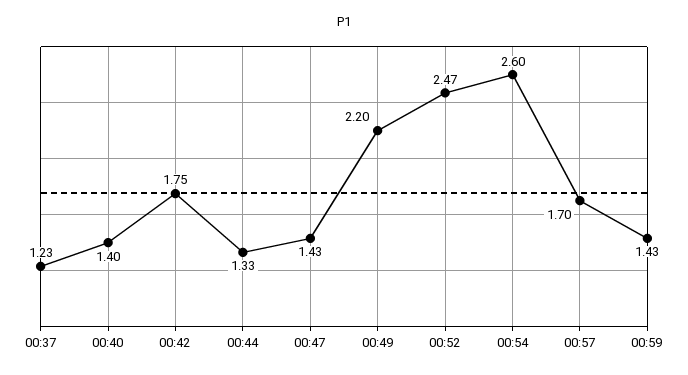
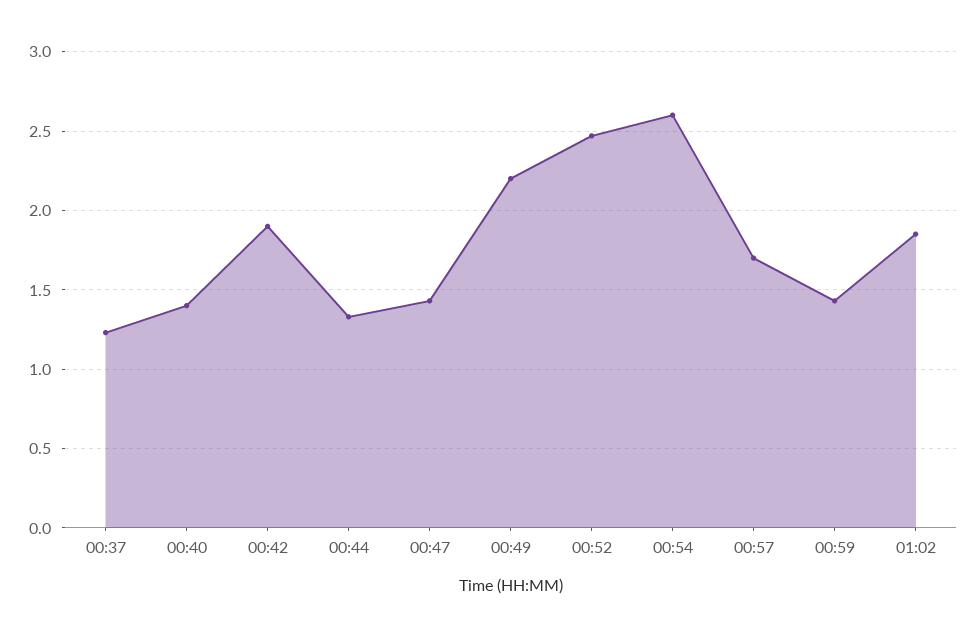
00:42: 1.75 -> 1.9
01:02: none -> 1.85

